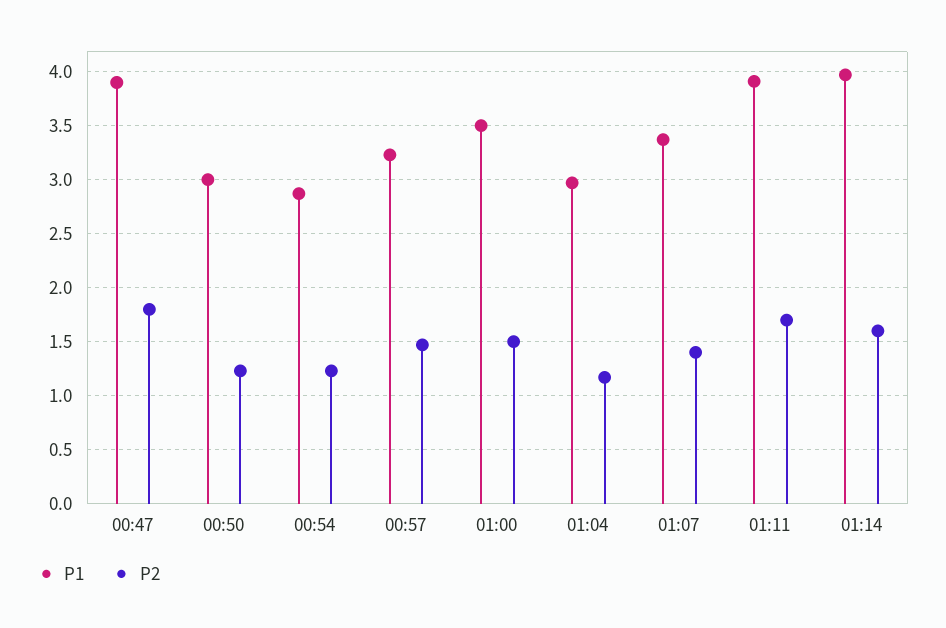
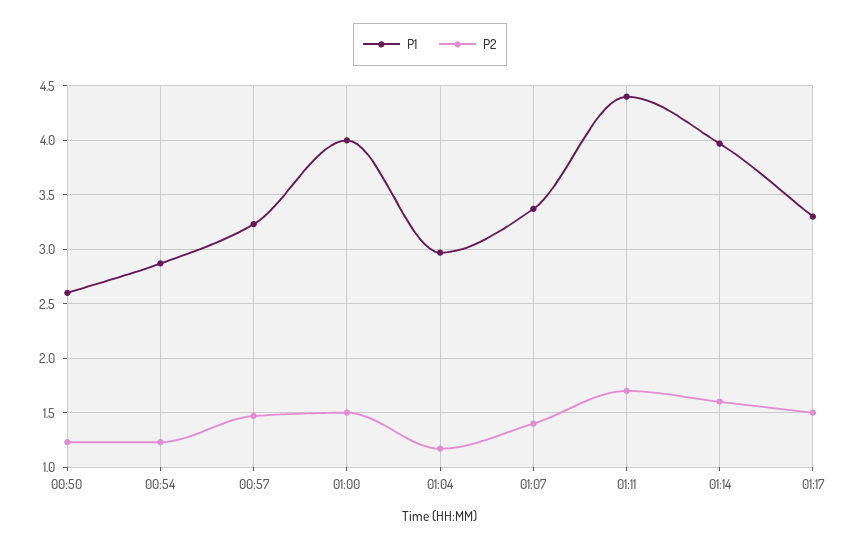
P1, 00:47: 3.9 -> none
P2, 00:47: 1.8 -> none
P1, 00:50: 3 -> 2.6
P1, 01:00: 3.5 -> 4
P1, 01:11: 3.9 -> 4.4
P1, 01:17: none -> 3.3
P2, 01:17: none -> 1.5

